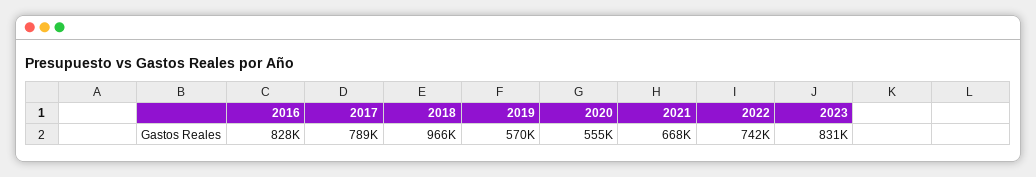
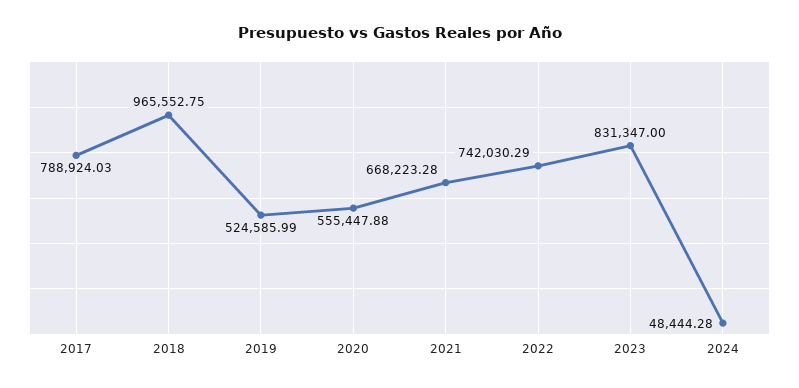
2016: 828000 -> none
2019: 570000 -> 524585.99
2024: none -> 48444.28

